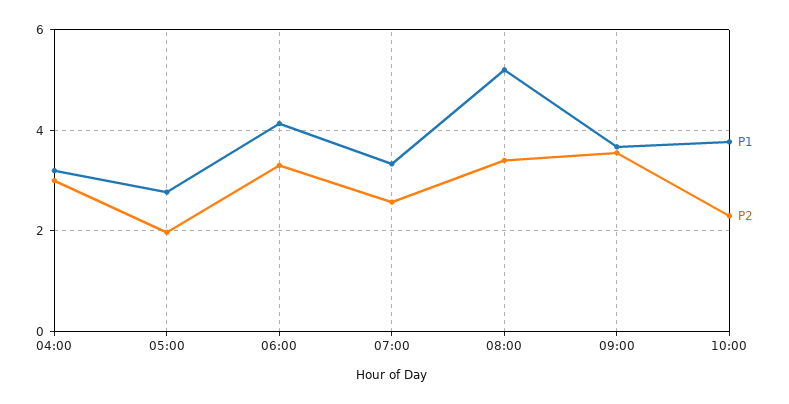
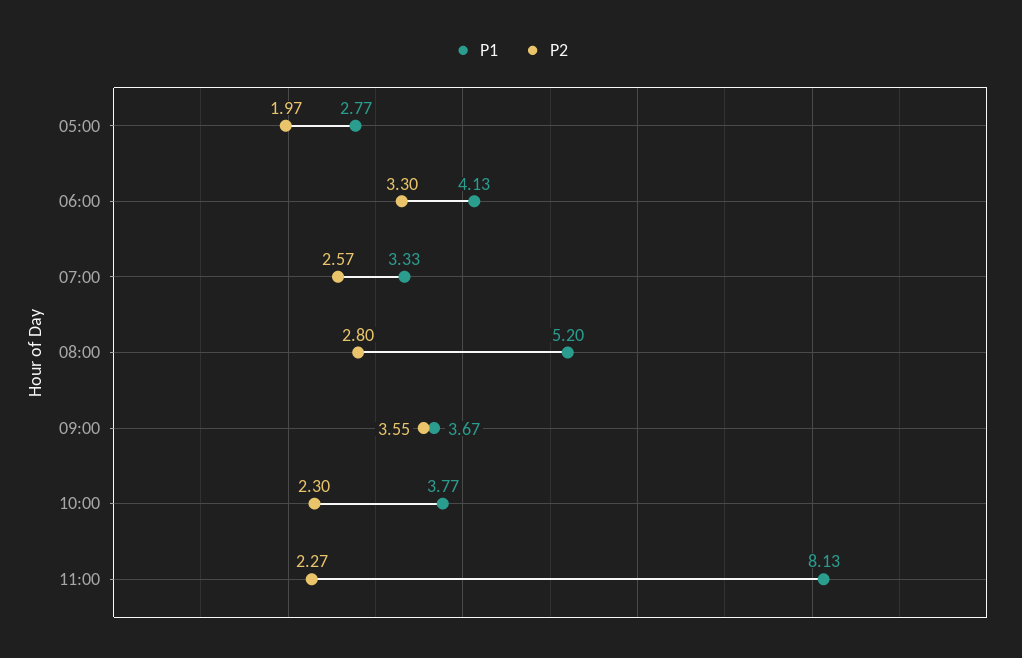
P1, 04:00: 3.2 -> none
P2, 04:00: 3 -> none
P2, 08:00: 3.4 -> 2.8
P1, 11:00: none -> 8.13
P2, 11:00: none -> 2.27

